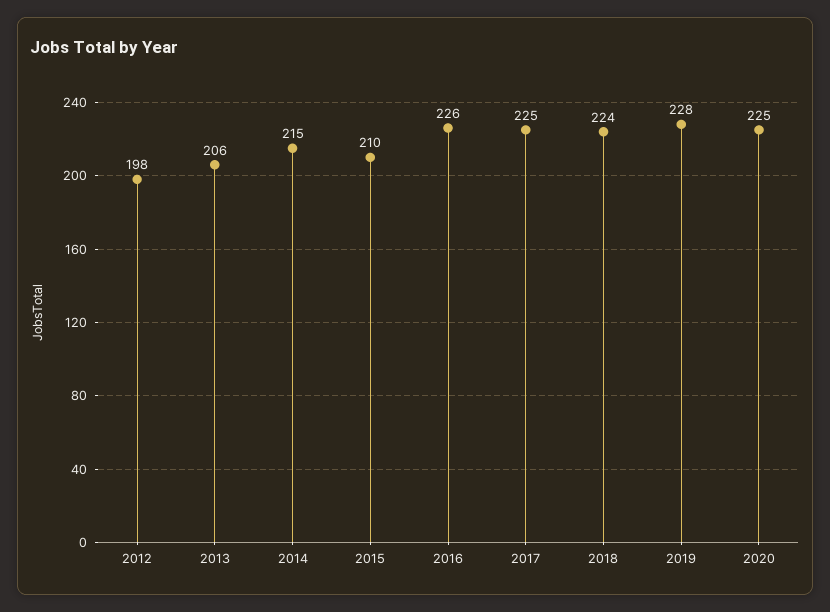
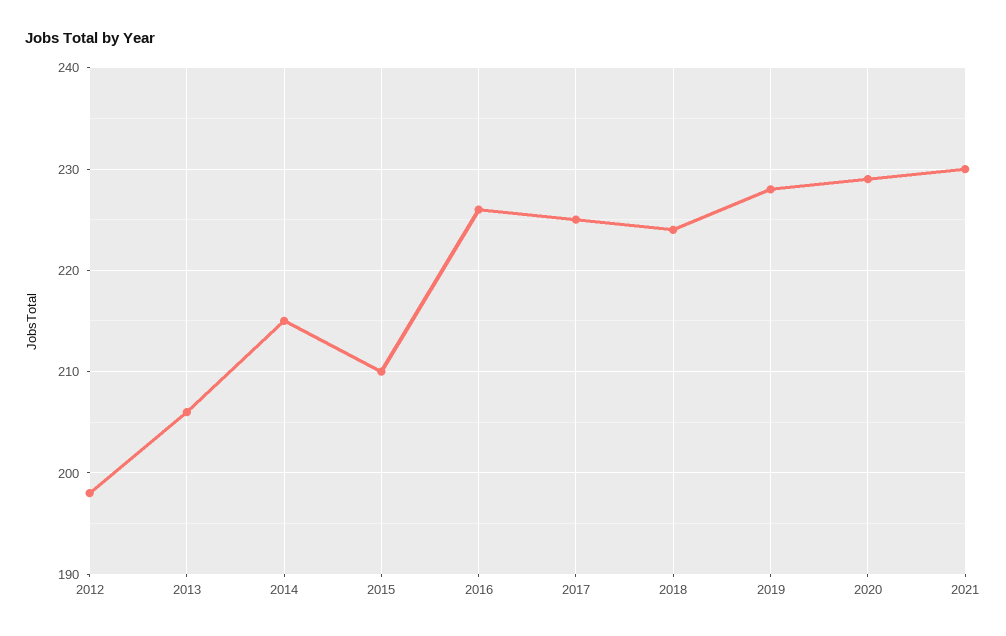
2020: 225 -> 229
2021: none -> 230

